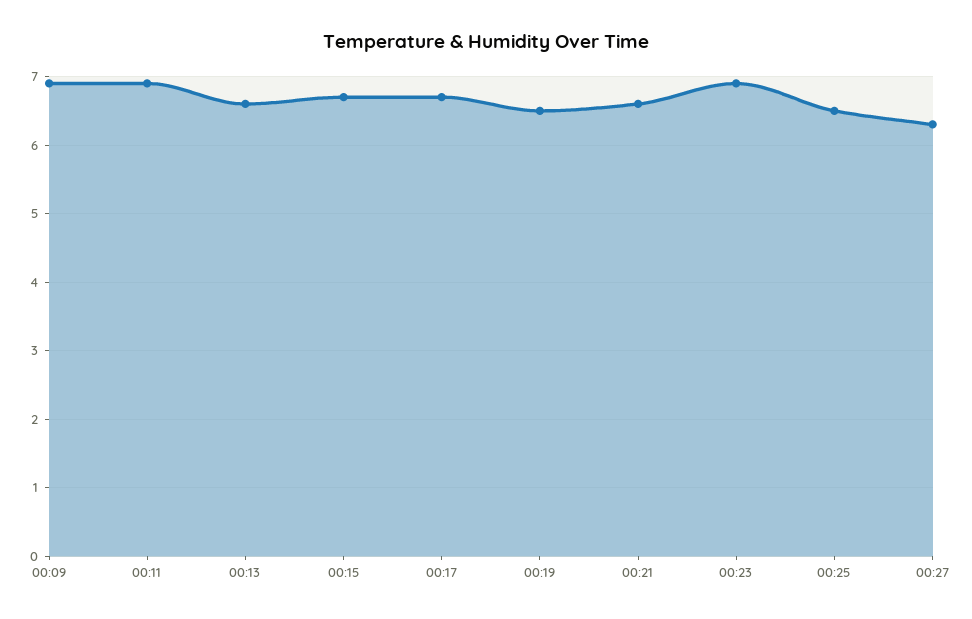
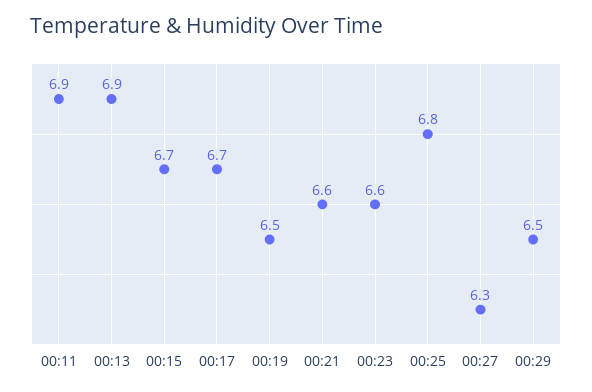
00:09: 6.9 -> none
00:13: 6.6 -> 6.9
00:23: 6.9 -> 6.6
00:25: 6.5 -> 6.8
00:29: none -> 6.5

